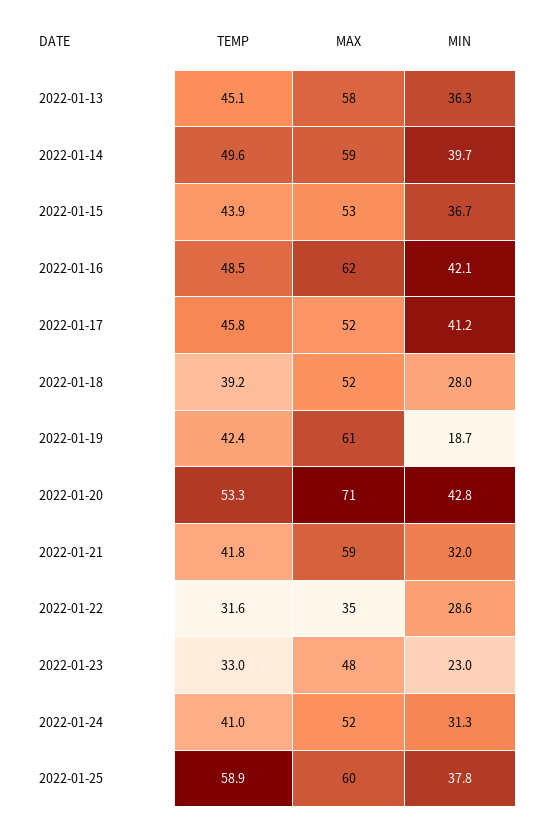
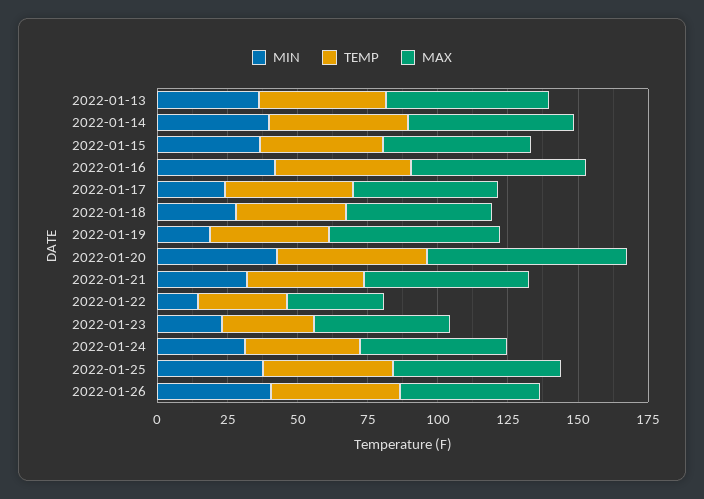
MIN, 2022-01-17: 41.2 -> 25
MIN, 2022-01-22: 28.6 -> 15
TEMP, 2022-01-25: 58.9 -> 45
MIN, 2022-01-26: none -> 40
TEMP, 2022-01-26: none -> 45
MAX, 2022-01-26: none -> 50

